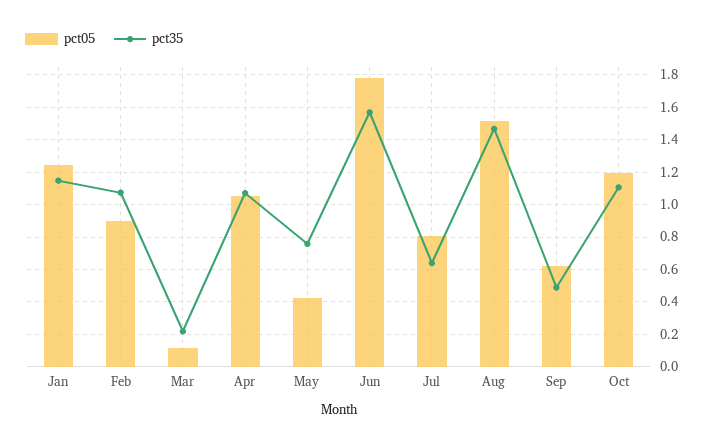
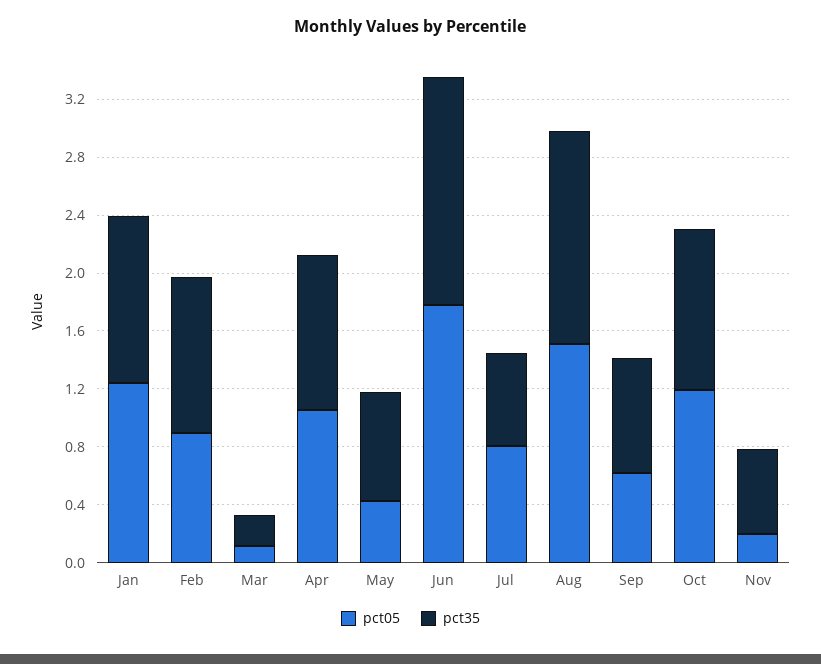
pct35, Sep: 0.5 -> 0.8
pct05, Nov: none -> 0.2
pct35, Nov: none -> 0.6

